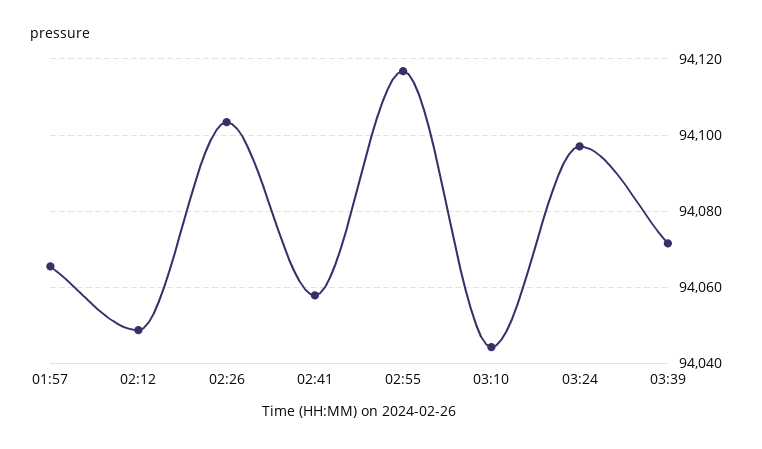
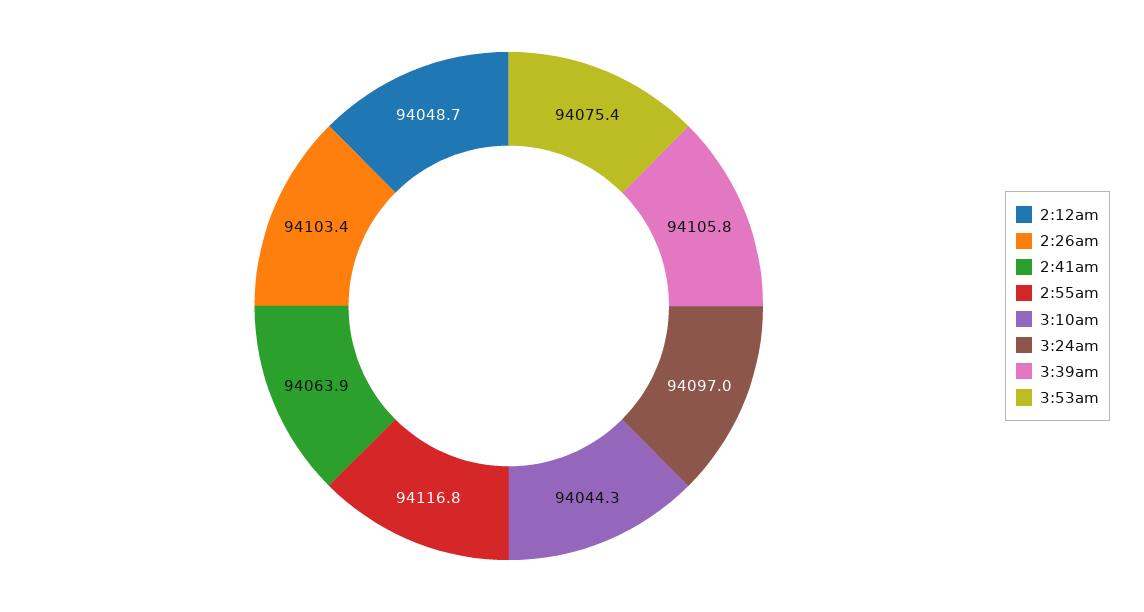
01:57: 94066 -> none
02:41: 94058 -> 94063.9
03:39: 94072 -> 94105.8
3:53am: none -> 94075.4

